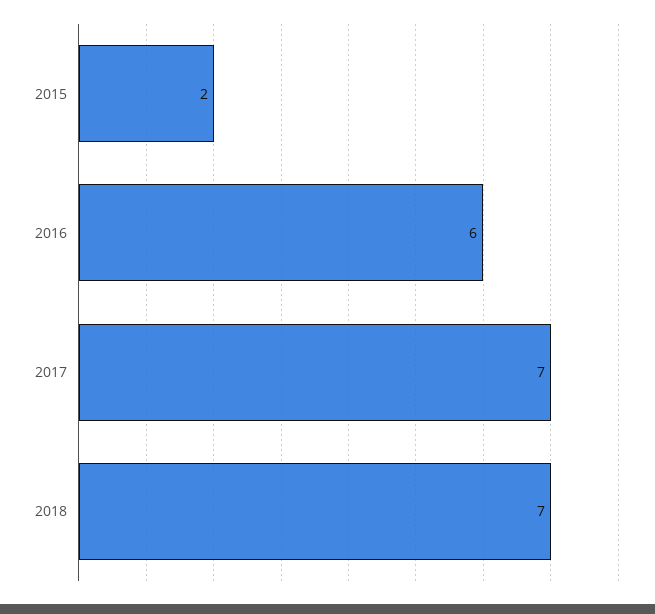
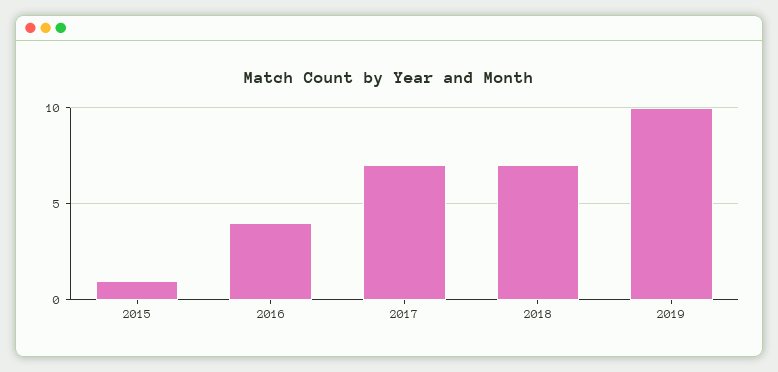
2015: 2 -> 1
2016: 6 -> 4
2019: none -> 10

